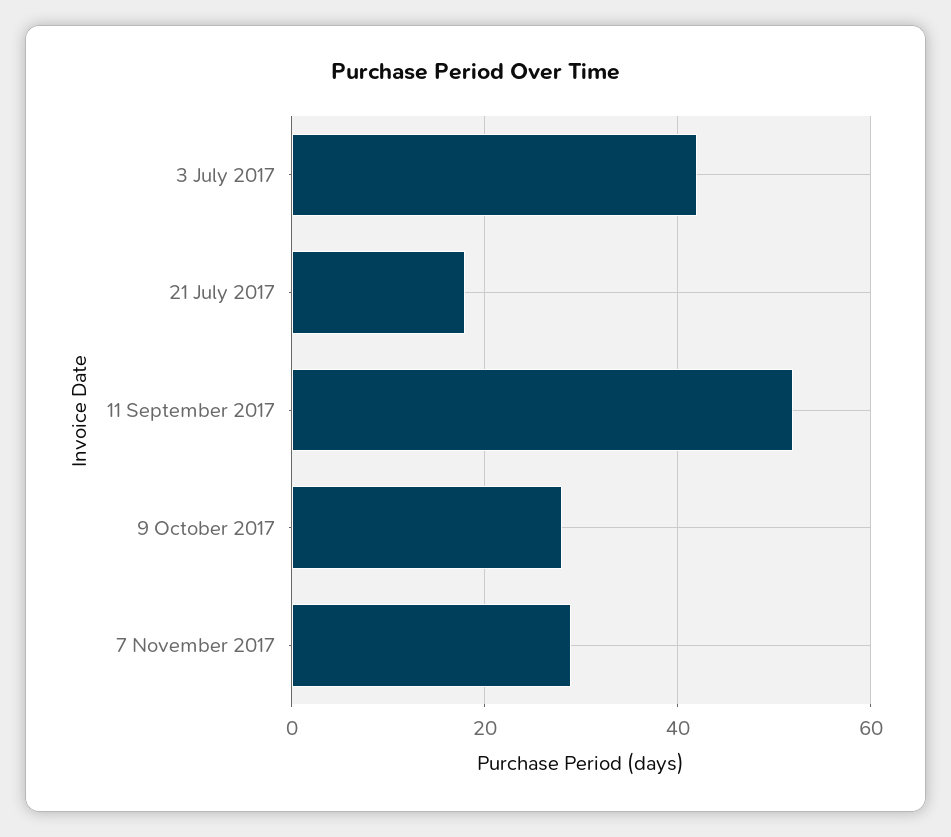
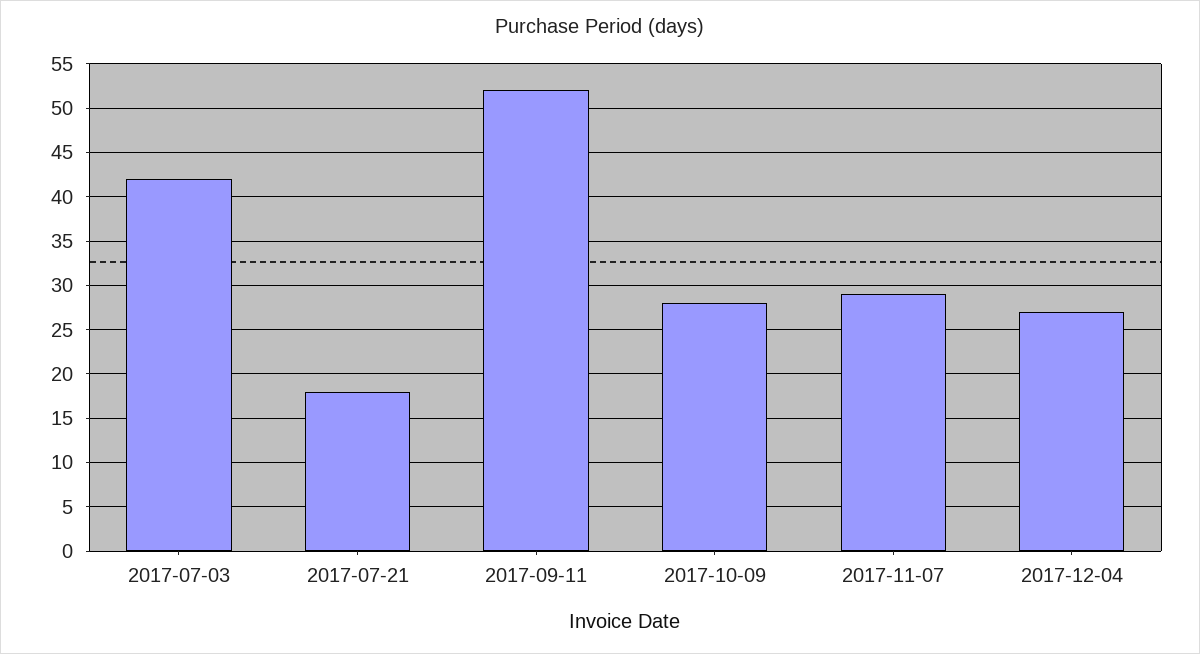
2017-12-04: none -> 27

